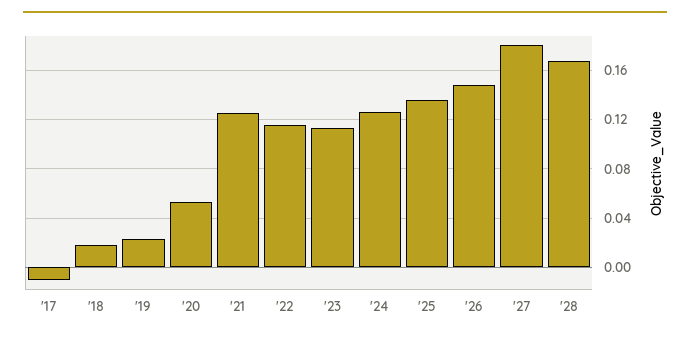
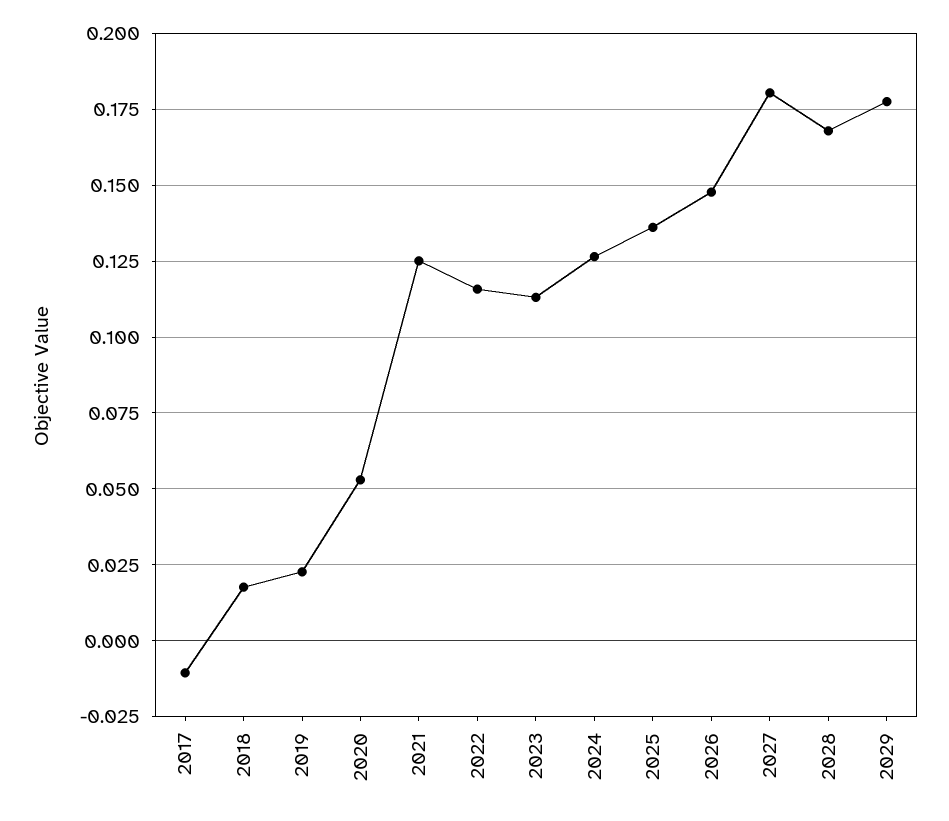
2029: none -> 0.1775

